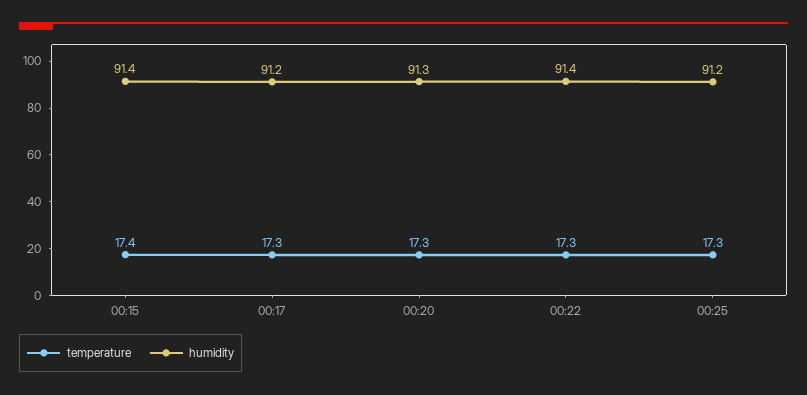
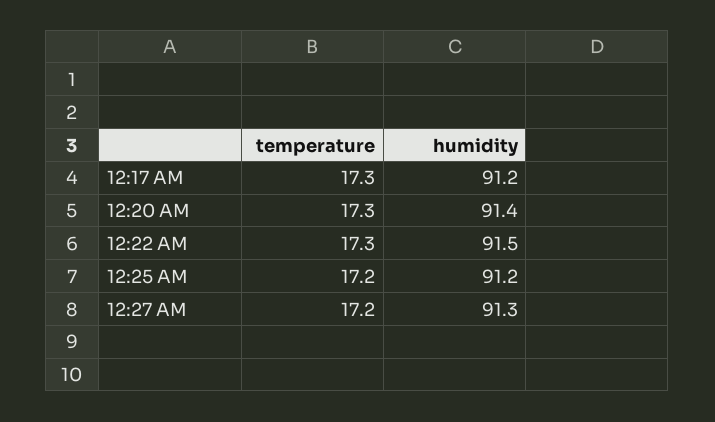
temperature, 00:15: 17.4 -> none
humidity, 00:15: 91.4 -> none
humidity, 00:20: 91.3 -> 91.4
humidity, 00:22: 91.4 -> 91.5
temperature, 00:25: 17.3 -> 17.2
temperature, 12:27 AM: none -> 17.2
humidity, 12:27 AM: none -> 91.3

